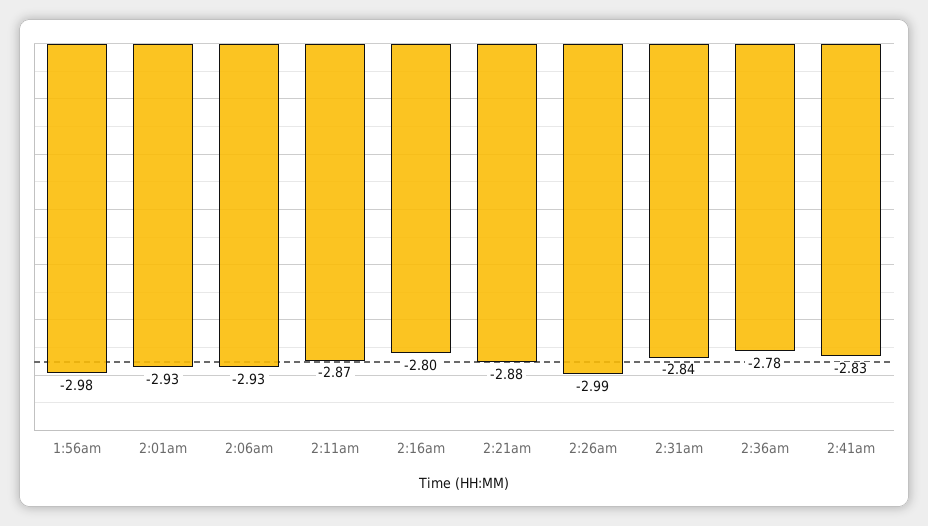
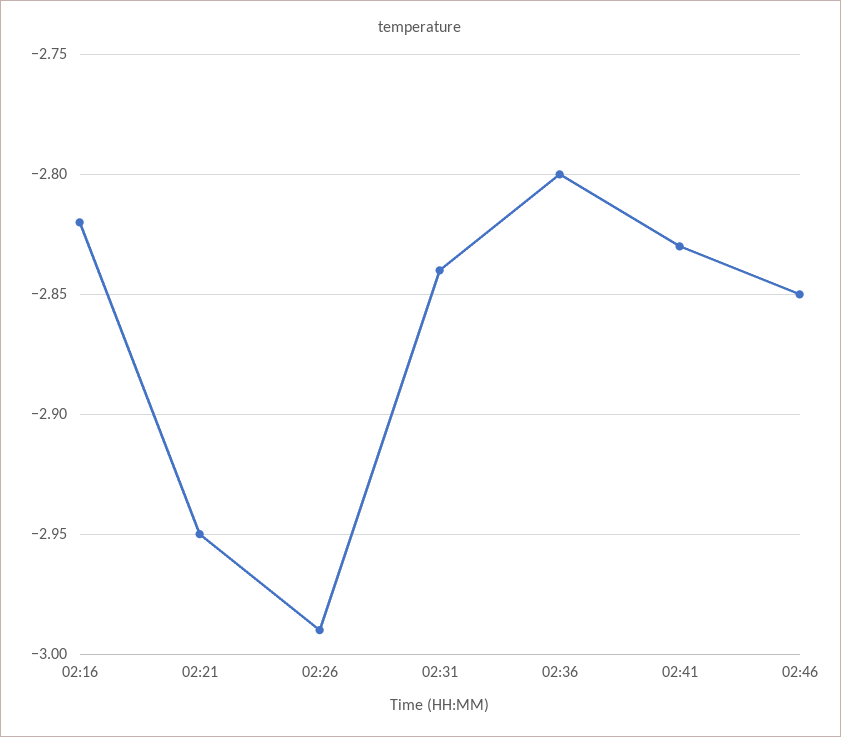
1:56am: -2.98 -> none
2:01am: -2.93 -> none
2:06am: -2.93 -> none
2:11am: -2.87 -> none
2:16am: -2.8 -> -2.82
2:21am: -2.88 -> -2.95
2:36am: -2.78 -> -2.8
02:46: none -> -2.85

